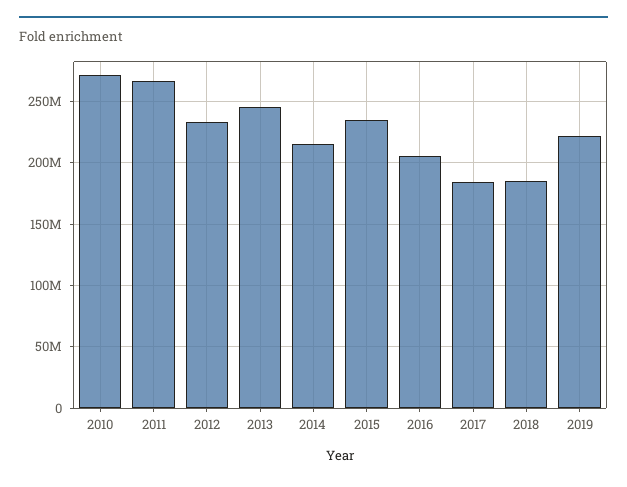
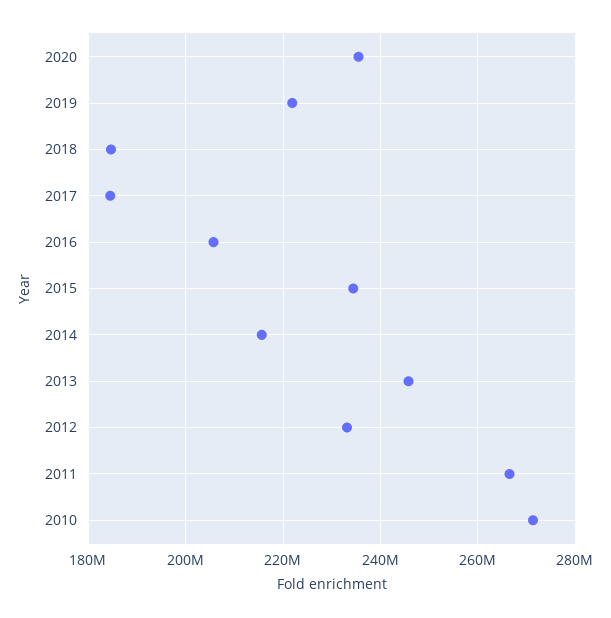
2020: none -> 236000000

